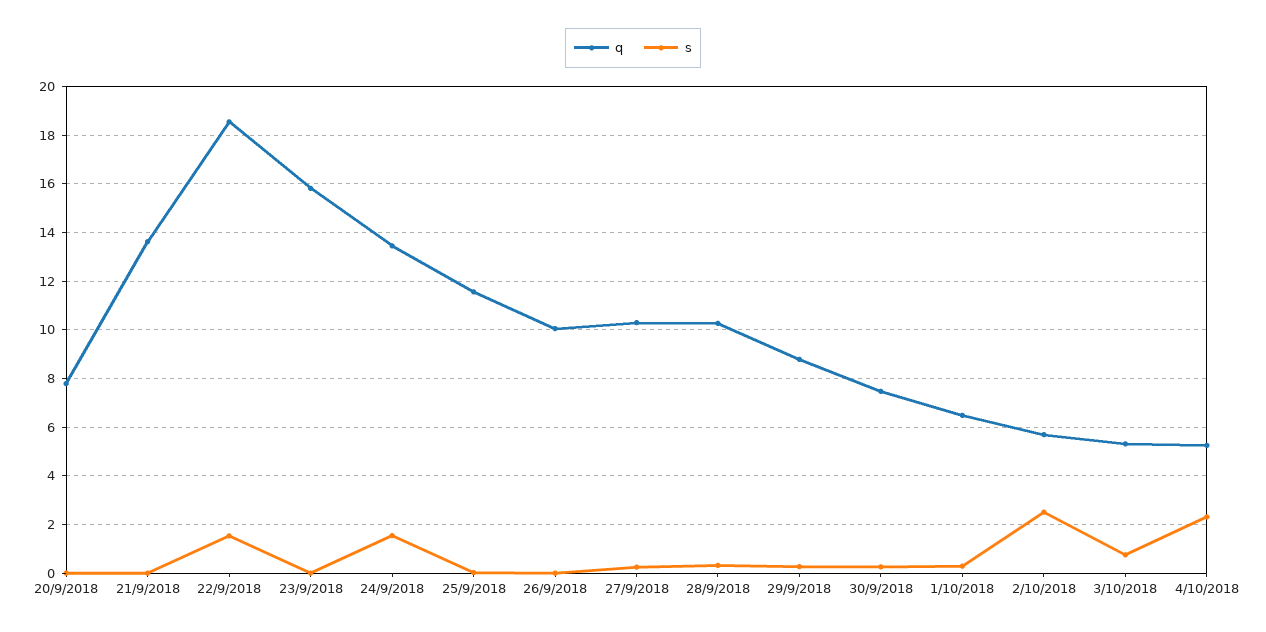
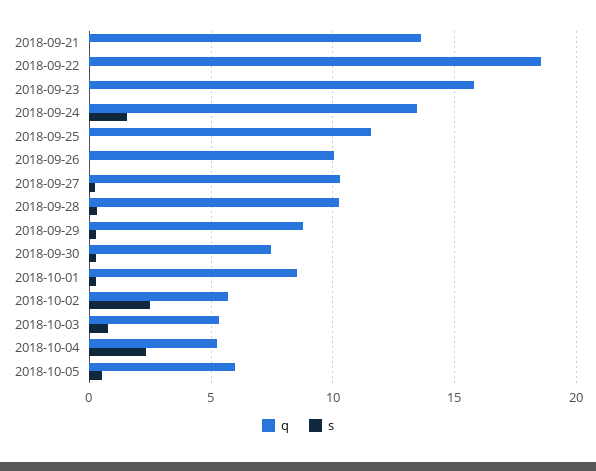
q, 20/9/2018: 7.75 -> none
s, 20/9/2018: 0 -> none
s, 22/9/2018: 1.5 -> 0
q, 1/10/2018: 6.5 -> 8.5
q, 2018-10-05: none -> 6
s, 2018-10-05: none -> 0.5

